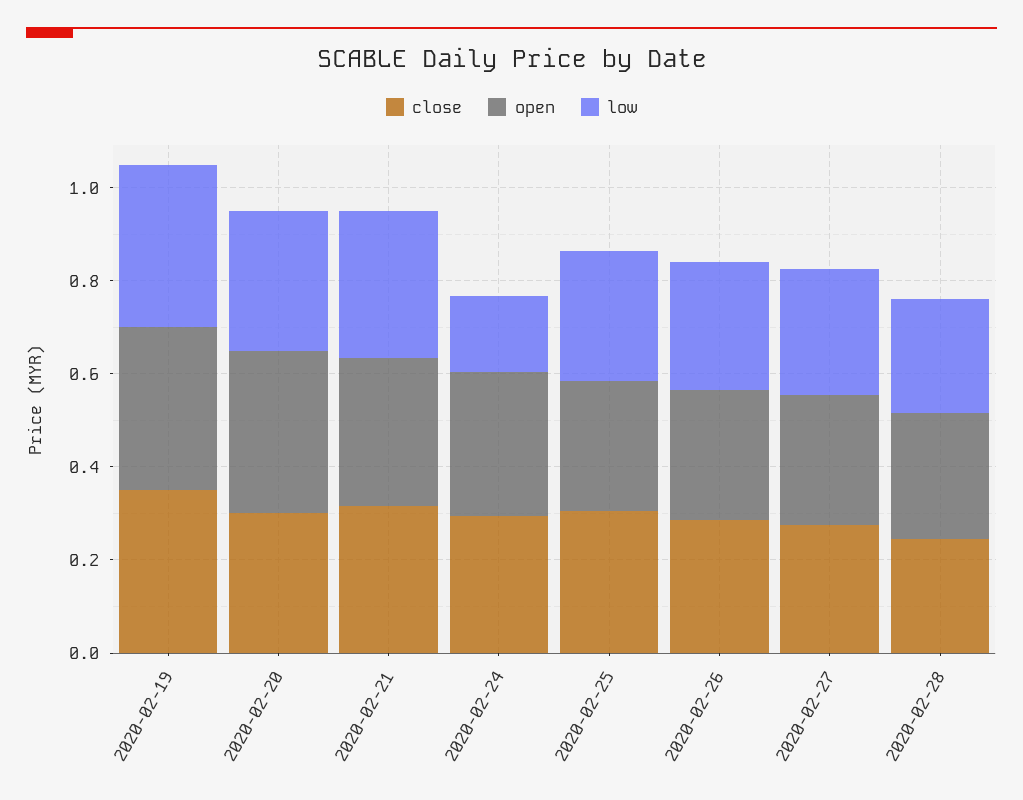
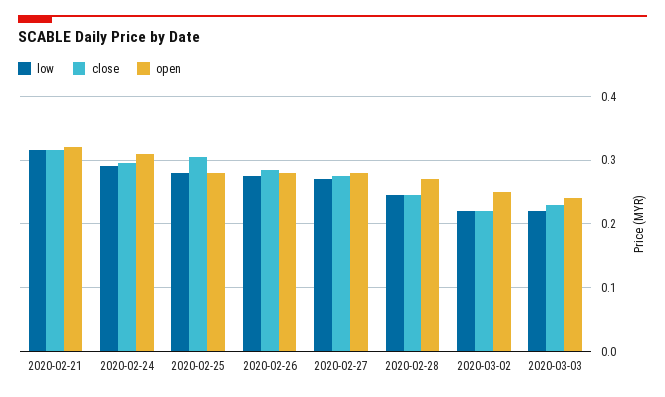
close, 2020-02-19: 0.35 -> none
open, 2020-02-19: 0.35 -> none
low, 2020-02-19: 0.35 -> none
close, 2020-02-20: 0.3 -> none
open, 2020-02-20: 0.35 -> none
low, 2020-02-20: 0.3 -> none
low, 2020-02-24: 0.15 -> 0.29
low, 2020-03-02: none -> 0.22
close, 2020-03-02: none -> 0.22
open, 2020-03-02: none -> 0.25
low, 2020-03-03: none -> 0.22
close, 2020-03-03: none -> 0.23
open, 2020-03-03: none -> 0.24

